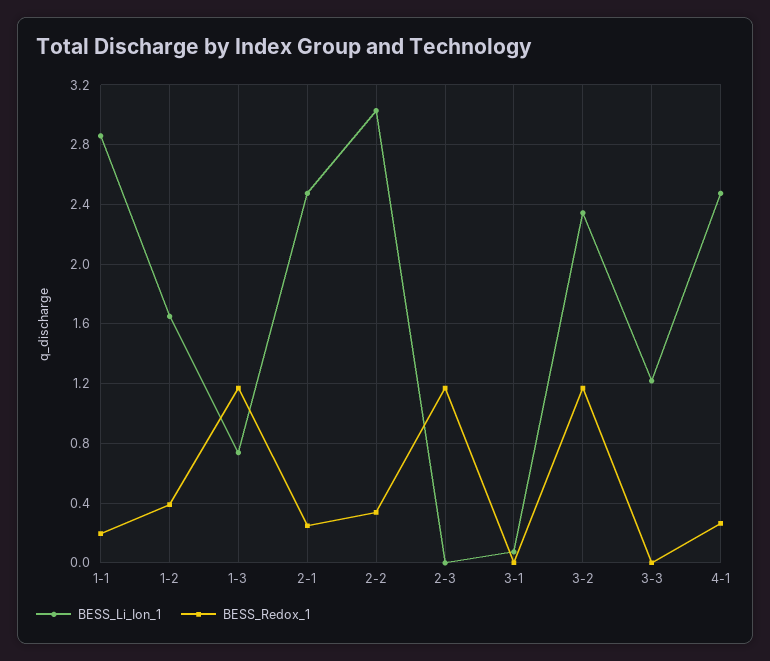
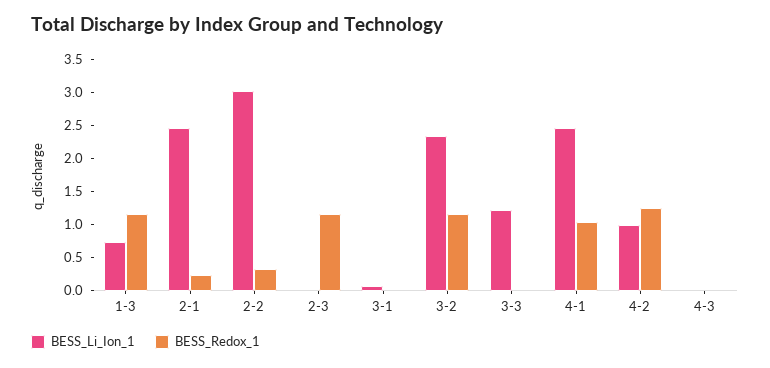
BESS_Li_Ion_1, 1-1: 2.85 -> none
BESS_Redox_1, 1-1: 0.2 -> none
BESS_Li_Ion_1, 1-2: 1.65 -> none
BESS_Redox_1, 1-2: 0.4 -> none
BESS_Redox_1, 4-1: 0.25 -> 1
BESS_Li_Ion_1, 4-2: none -> 1
BESS_Redox_1, 4-2: none -> 1.25
BESS_Li_Ion_1, 4-3: none -> 0
BESS_Redox_1, 4-3: none -> 0

